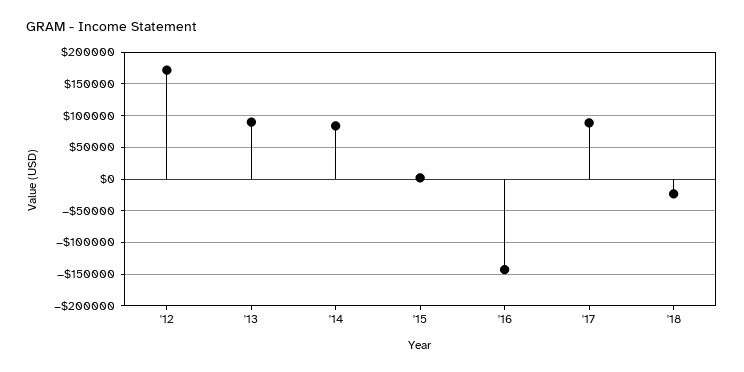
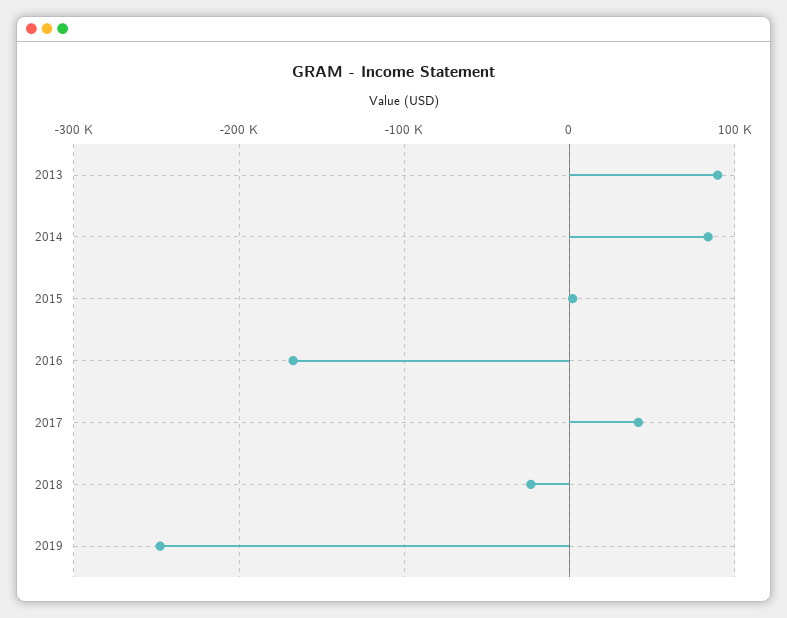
'12: 170000 -> none
'16: -140000 -> -170000
'17: 90000 -> 40000
2019: none -> -250000

